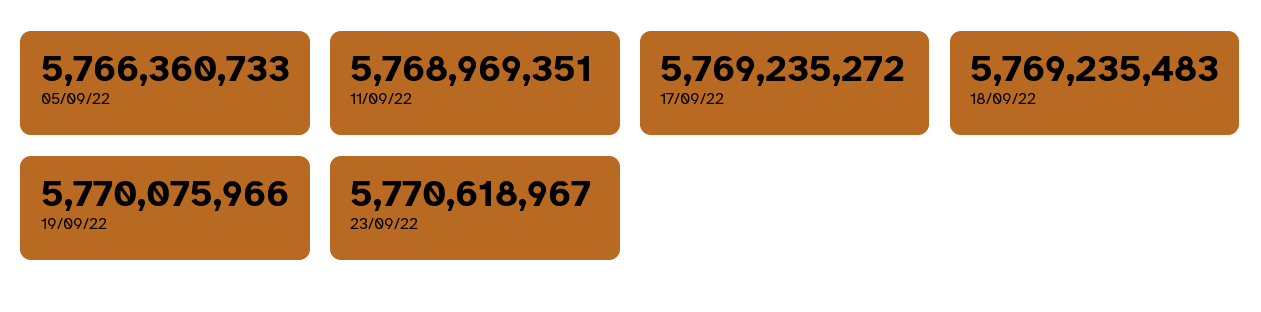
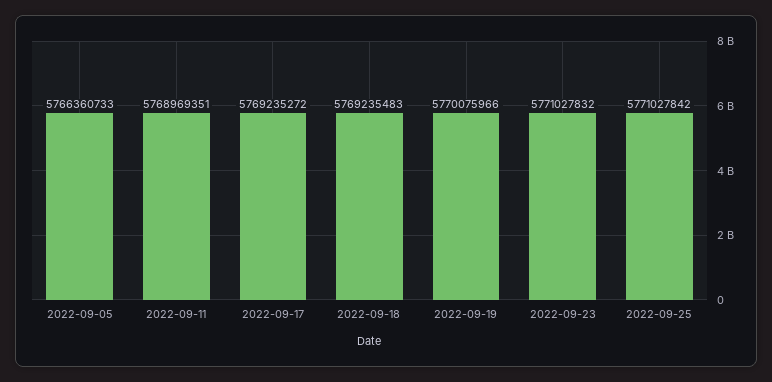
23/09/22: 5770618967 -> 5771027832
2022-09-25: none -> 5771027842

